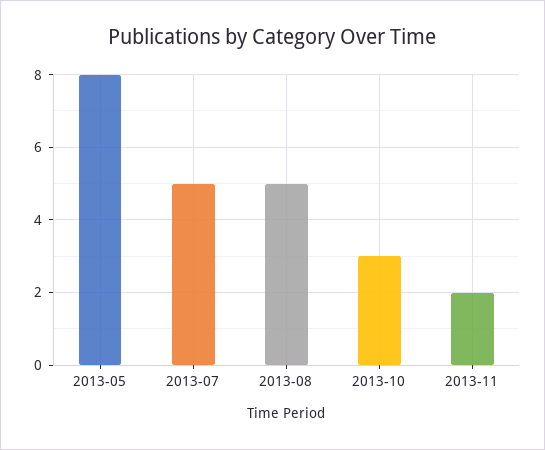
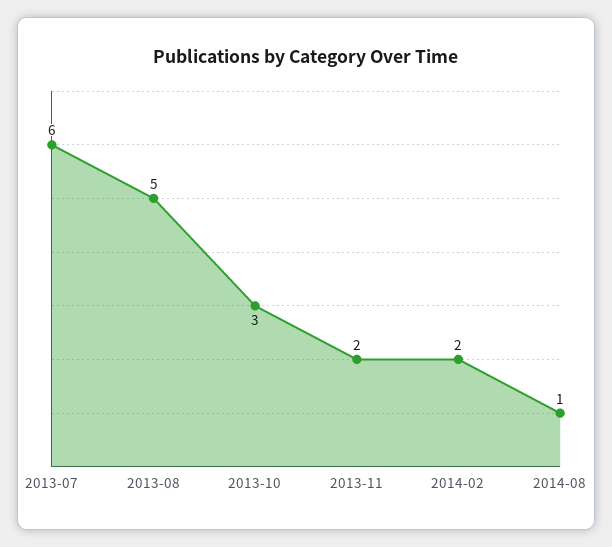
2013-05: 8 -> none
2013-07: 5 -> 6
2014-02: none -> 2
2014-08: none -> 1

